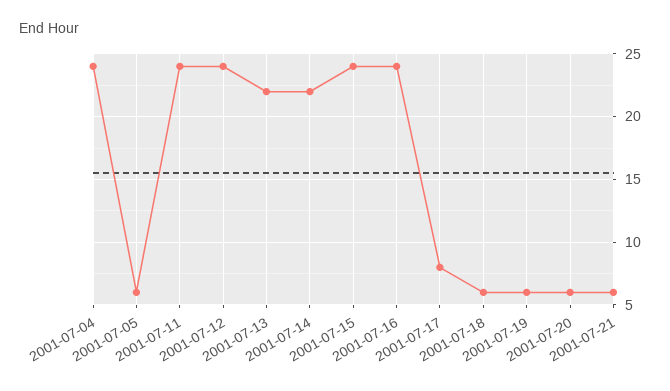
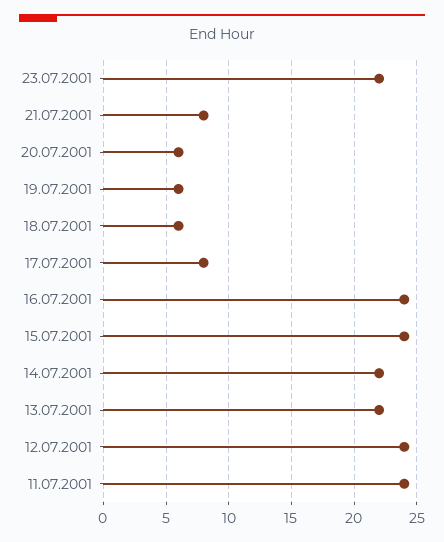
2001-07-04: 24 -> none
2001-07-05: 6 -> none
2001-07-21: 6 -> 8
23.07.2001: none -> 22

